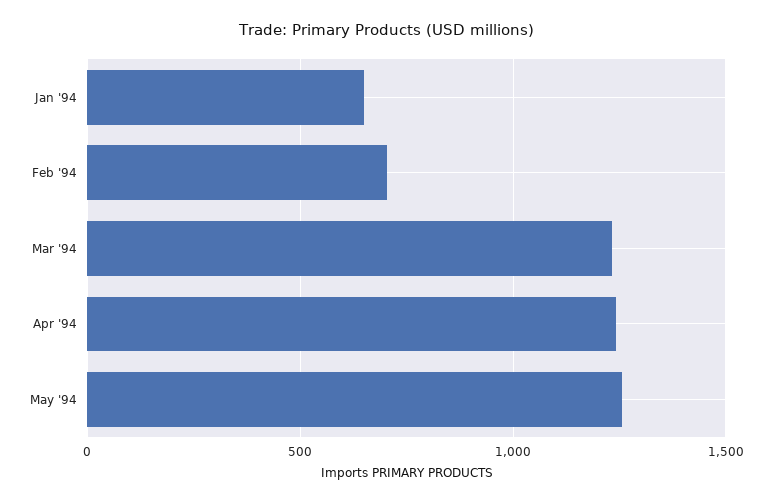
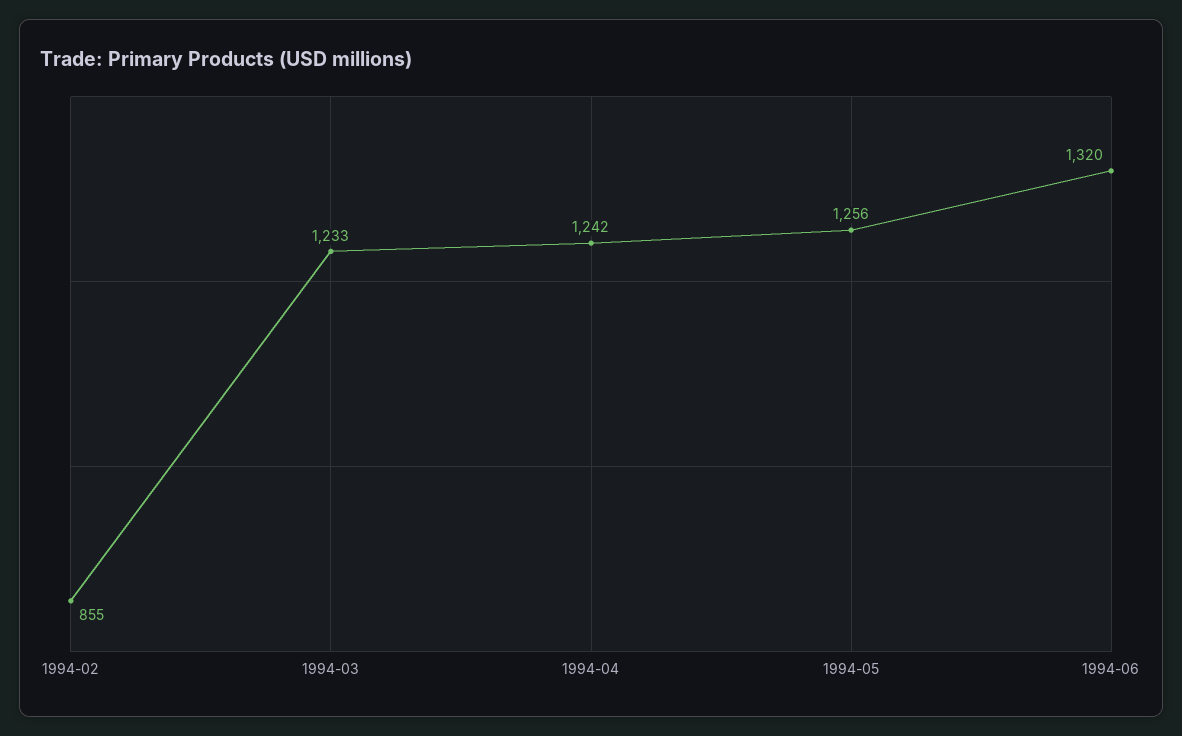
Jan '94: 650 -> none
Feb '94: 700 -> 855
1994-06: none -> 1320

